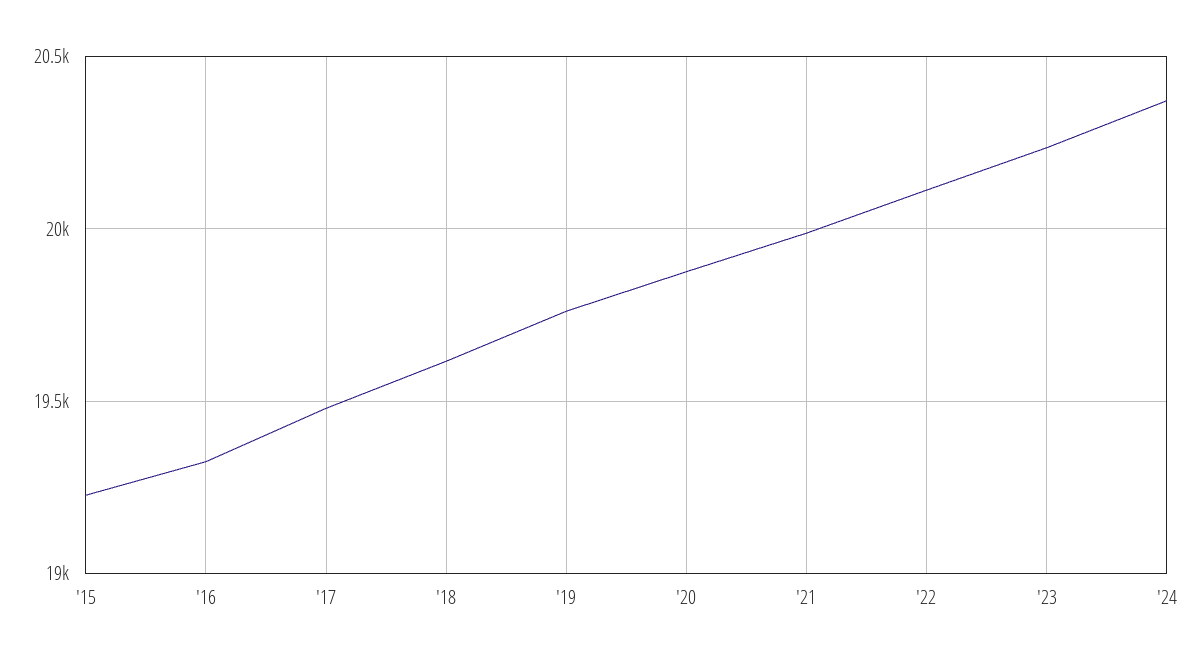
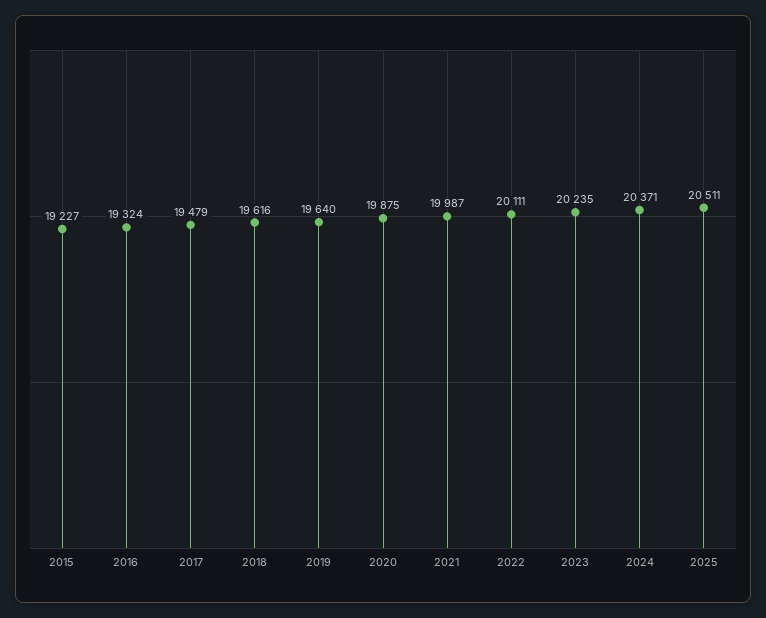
'19: 19750 -> 19640
2025: none -> 20511

